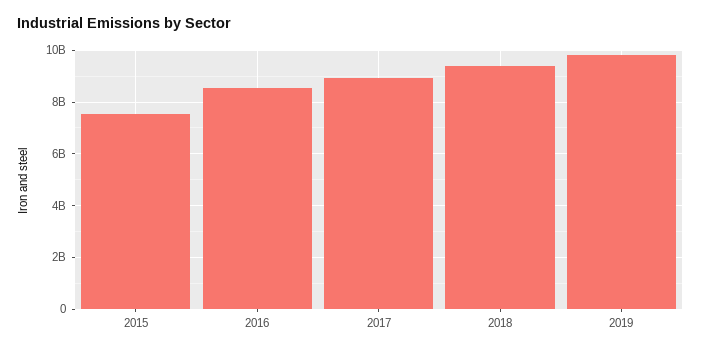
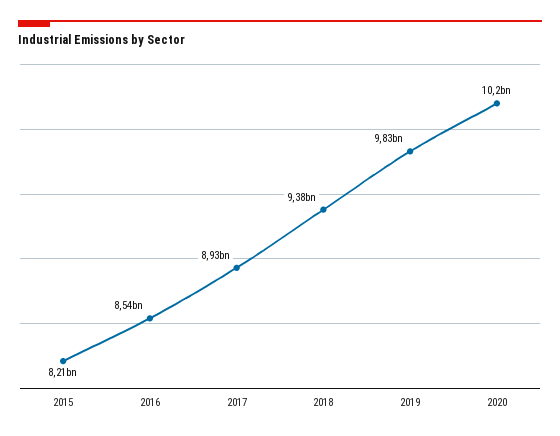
2015: 7500000000 -> 8210000000
2020: none -> 10200000000

